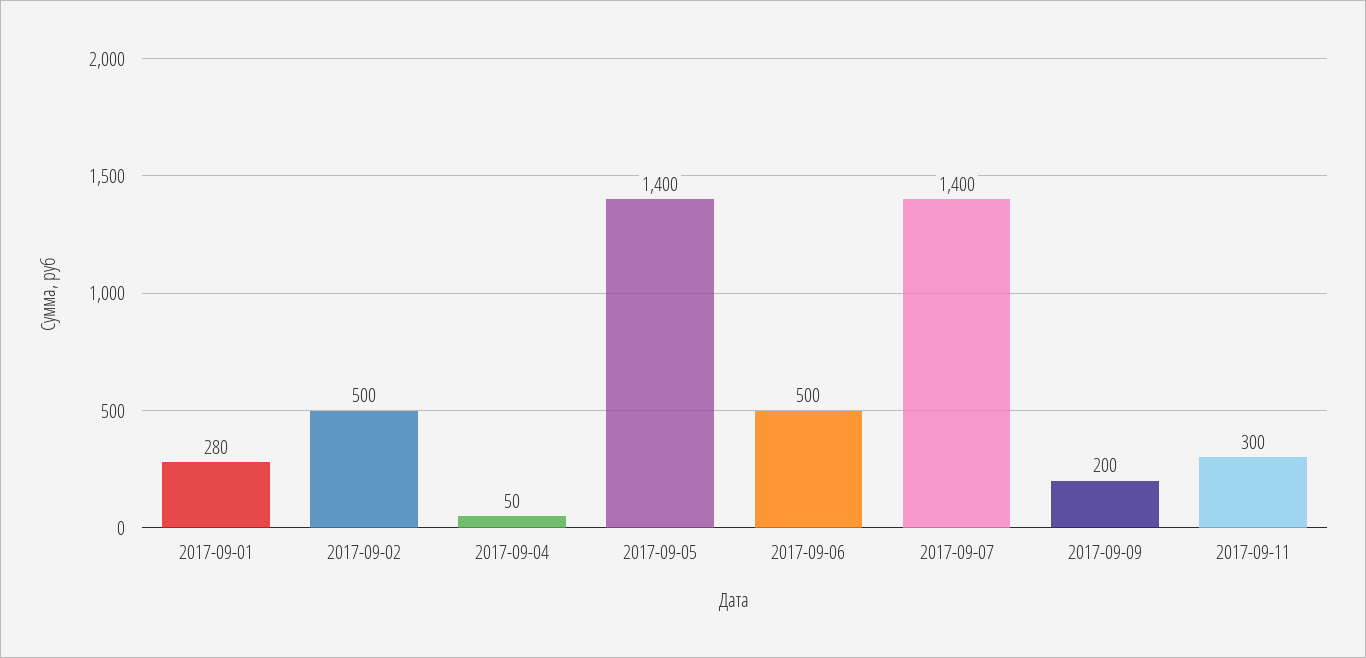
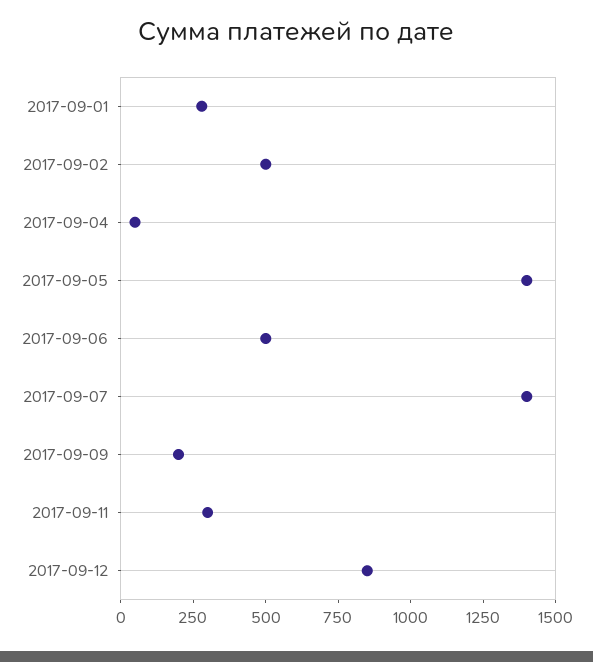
2017-09-12: none -> 850

